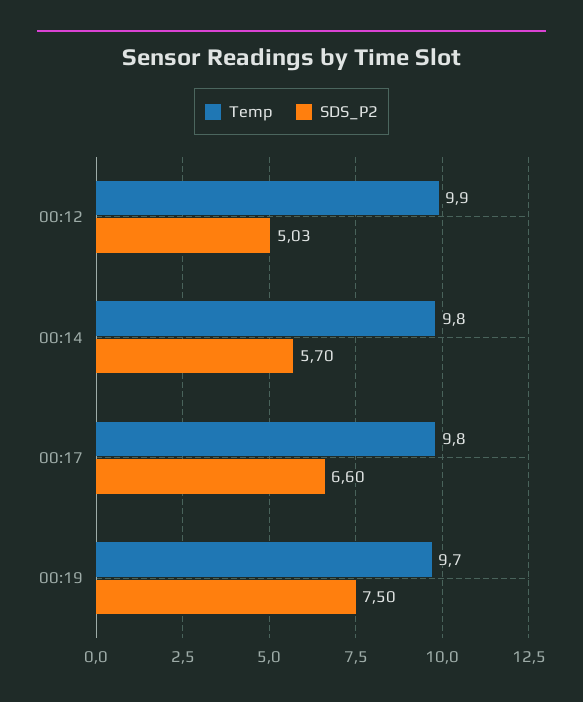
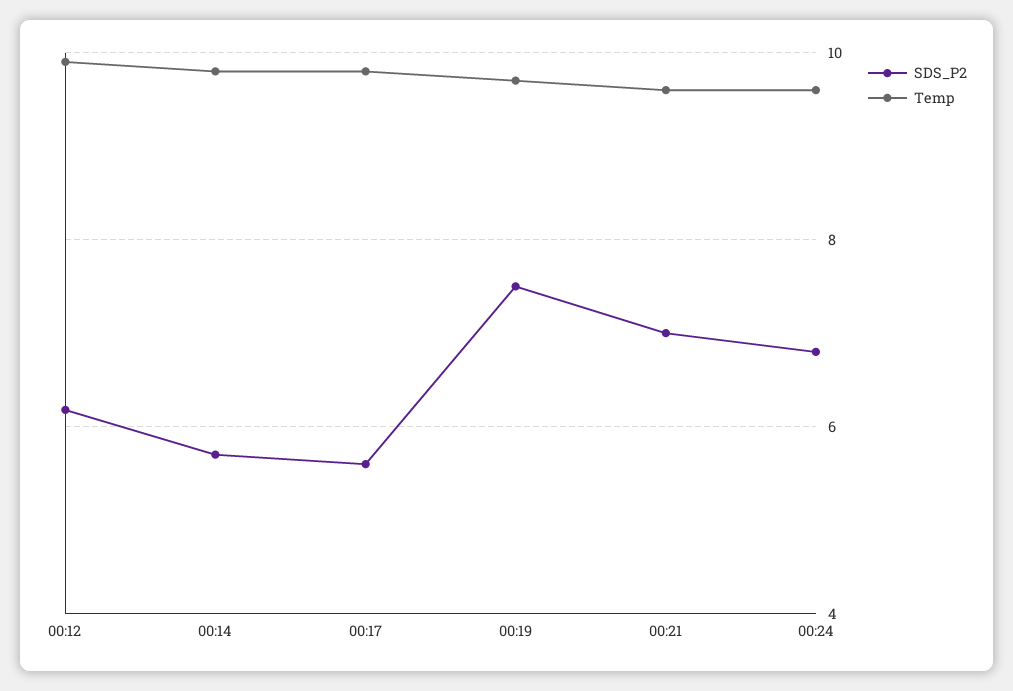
SDS_P2, 00:12: 5.03 -> 6.2
SDS_P2, 00:17: 6.6 -> 5.6
SDS_P2, 00:21: none -> 7
Temp, 00:21: none -> 9.6
SDS_P2, 00:24: none -> 6.8
Temp, 00:24: none -> 9.6

